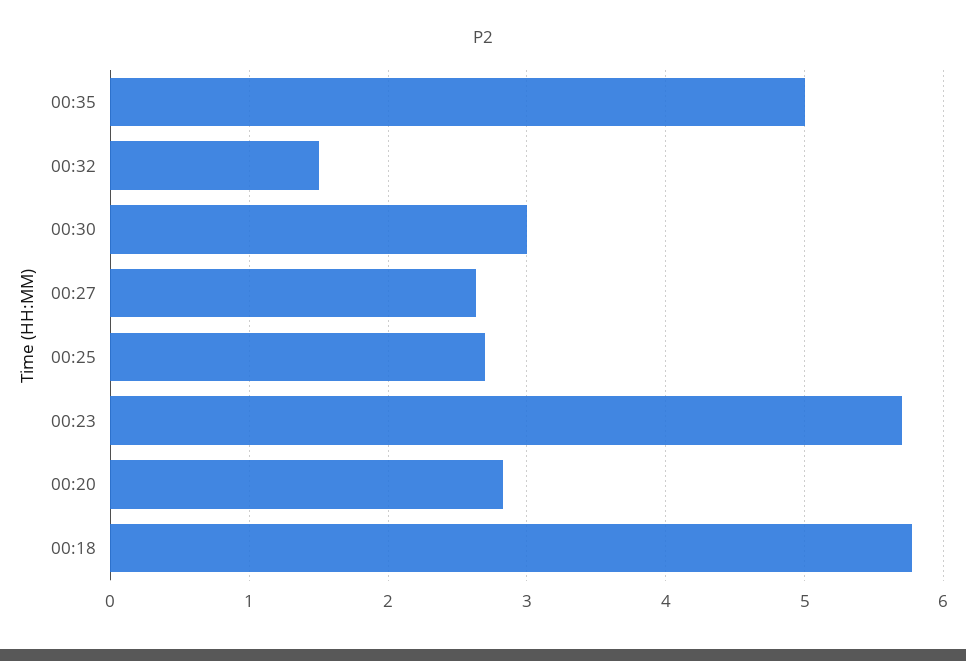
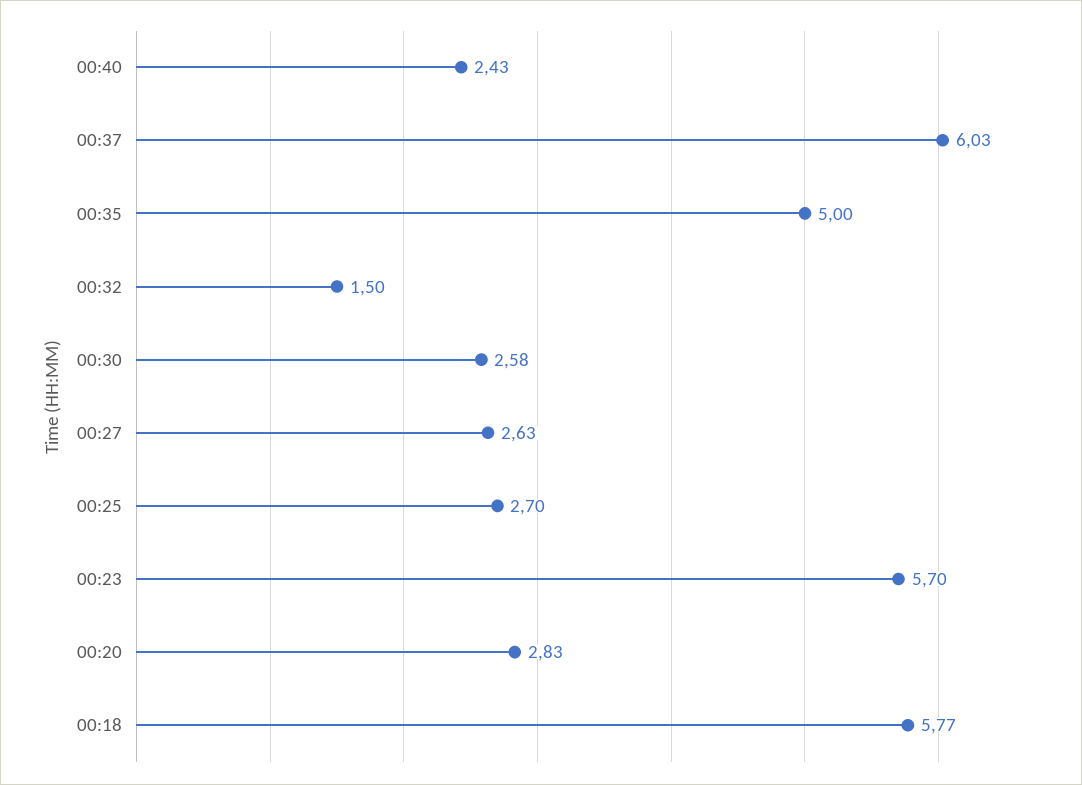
00:30: 3 -> 2.58
00:40: none -> 2.43
00:37: none -> 6.03

